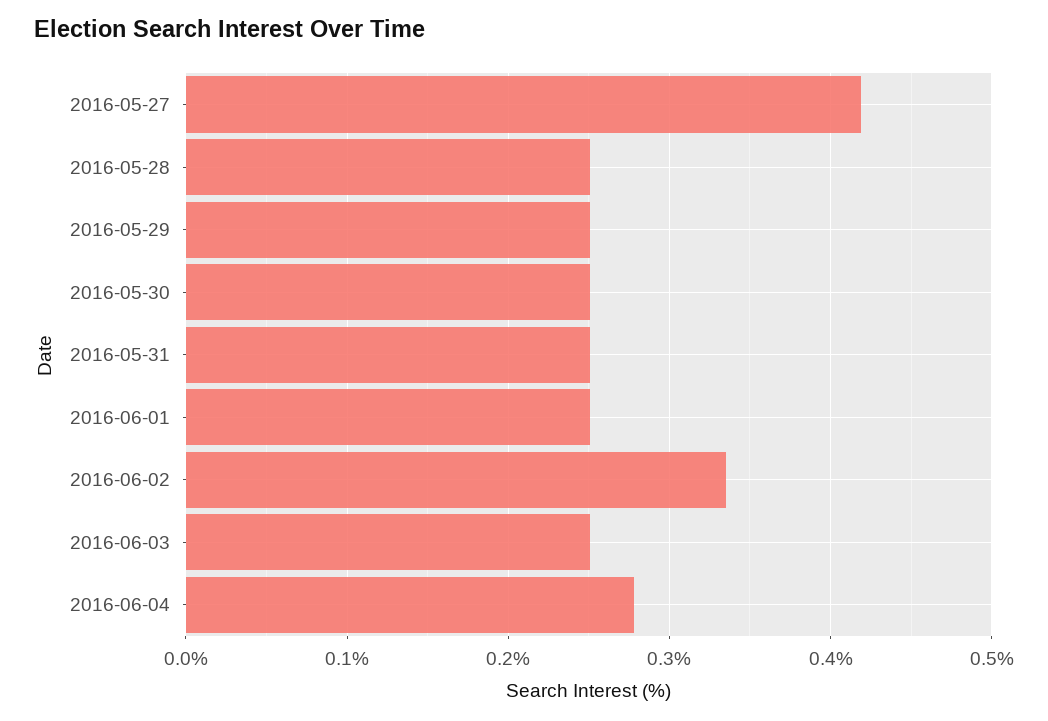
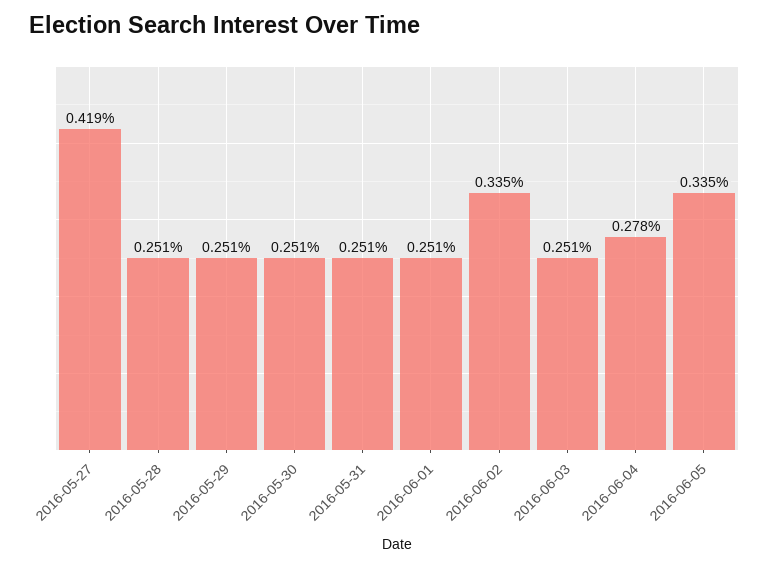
2016-06-05: none -> 0.335

